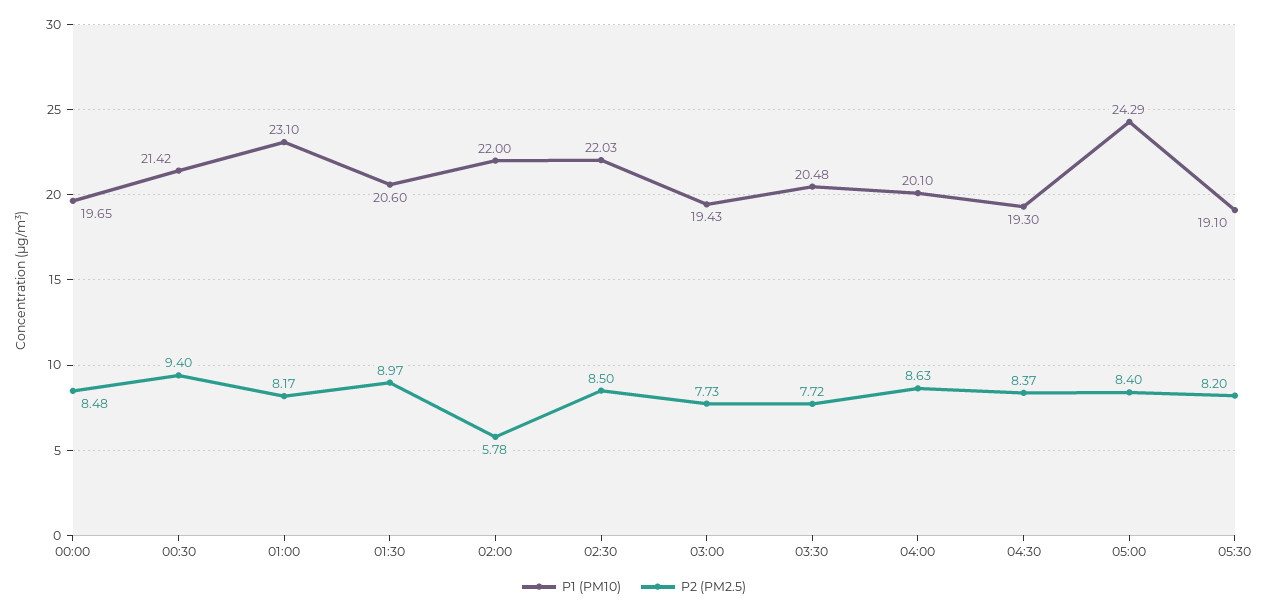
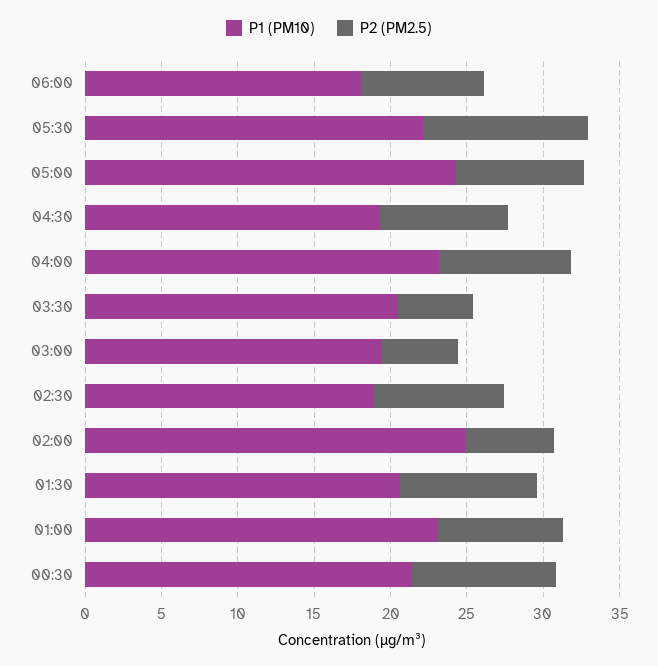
P1 (PM10), 00:00: 19.65 -> none
P2 (PM2.5), 00:00: 8.48 -> none
P1 (PM10), 02:00: 22 -> 25
P1 (PM10), 02:30: 22.03 -> 19
P2 (PM2.5), 03:00: 7.73 -> 5
P2 (PM2.5), 03:30: 7.72 -> 5
P1 (PM10), 04:00: 20.1 -> 23
P1 (PM10), 05:30: 19.1 -> 22
P2 (PM2.5), 05:30: 8.2 -> 11
P1 (PM10), 06:00: none -> 18
P2 (PM2.5), 06:00: none -> 8

